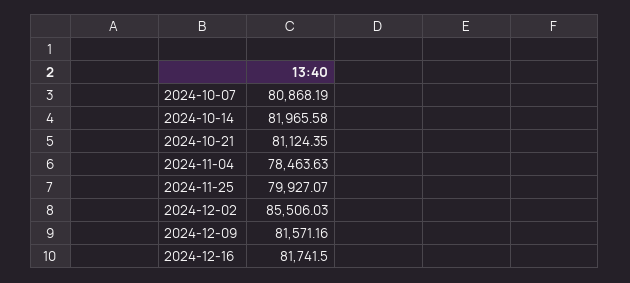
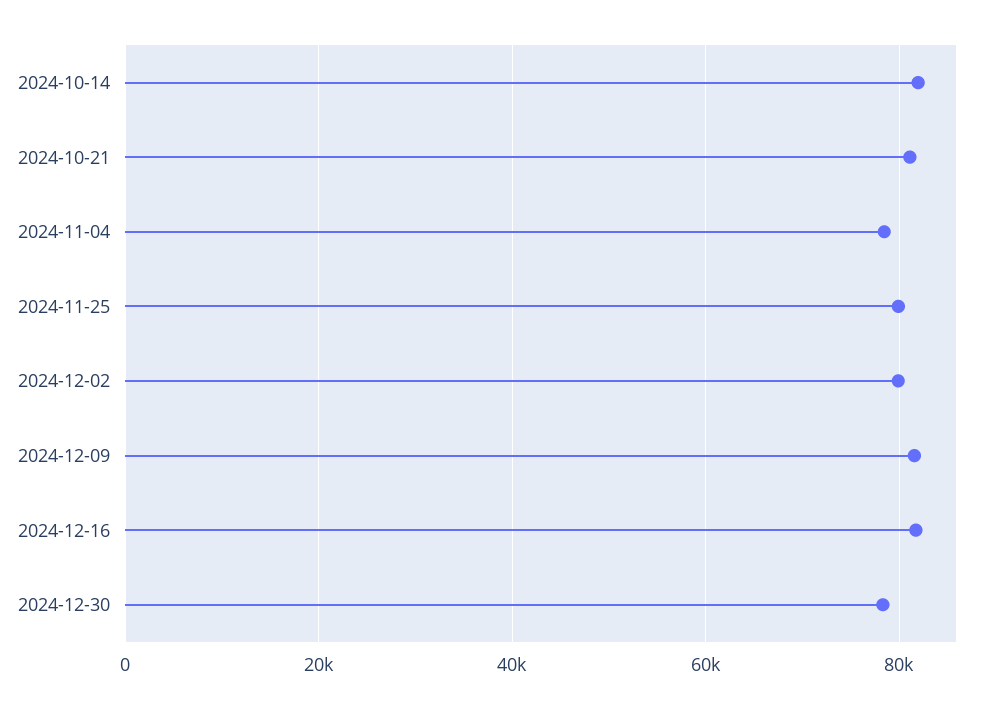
2024-10-07: 80868.19 -> none
2024-12-02: 85506.03 -> 80000
2024-12-30: none -> 78000

